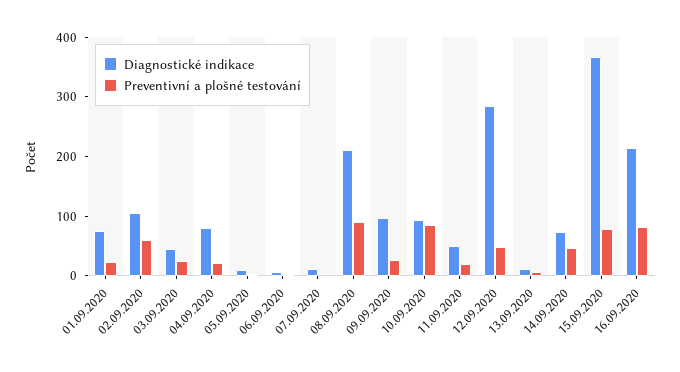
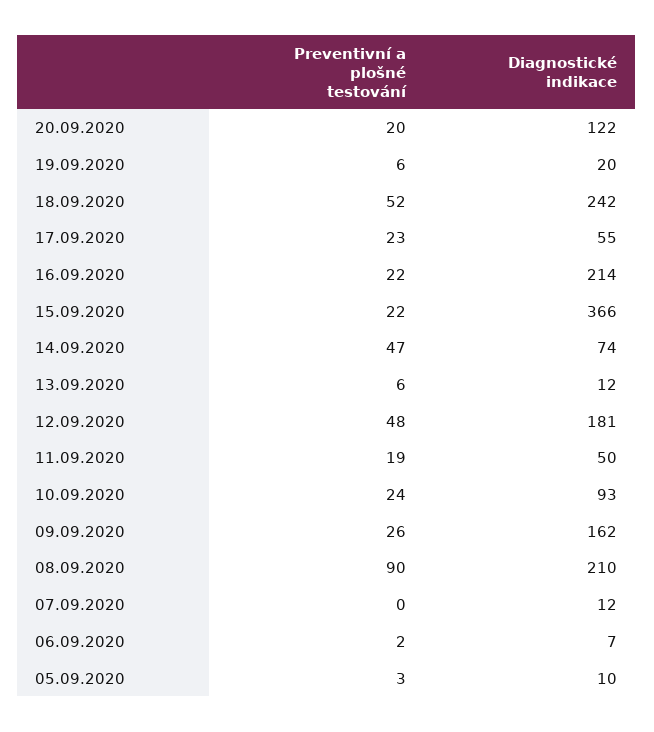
Diagnostické indikace, 01.09.2020: 80 -> none
Preventivní a plošné testování, 01.09.2020: 20 -> none
Diagnostické indikace, 02.09.2020: 100 -> none
Preventivní a plošné testování, 02.09.2020: 60 -> none
Diagnostické indikace, 03.09.2020: 40 -> none
Preventivní a plošné testování, 03.09.2020: 20 -> none
Diagnostické indikace, 04.09.2020: 80 -> none
Preventivní a plošné testování, 04.09.2020: 20 -> none
Diagnostické indikace, 09.09.2020: 100 -> 162
Preventivní a plošné testování, 10.09.2020: 80 -> 24
Diagnostické indikace, 12.09.2020: 280 -> 181
Preventivní a plošné testování, 15.09.2020: 80 -> 22
Preventivní a plošné testování, 16.09.2020: 80 -> 22
Preventivní a plošné testování, 20.09.2020: none -> 20
Diagnostické indikace, 20.09.2020: none -> 122
Preventivní a plošné testování, 19.09.2020: none -> 6
Diagnostické indikace, 19.09.2020: none -> 20
Preventivní a plošné testování, 18.09.2020: none -> 52
Diagnostické indikace, 18.09.2020: none -> 242
Preventivní a plošné testování, 17.09.2020: none -> 23
Diagnostické indikace, 17.09.2020: none -> 55

